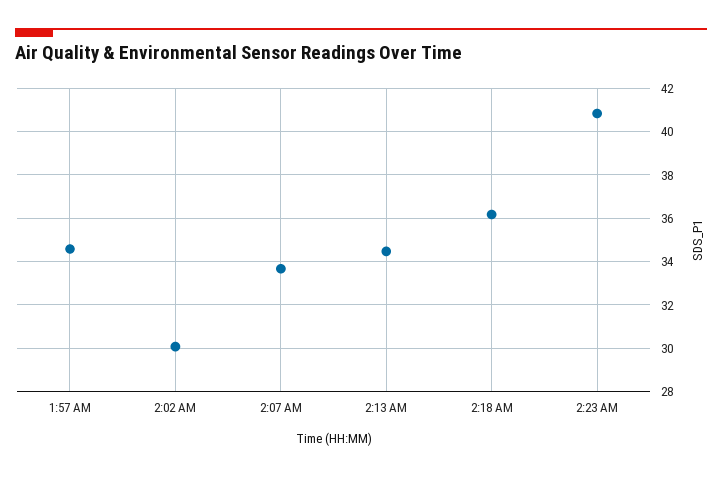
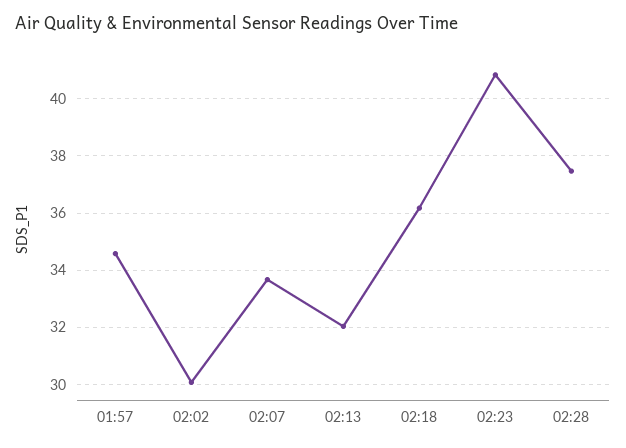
2:13 AM: 34.5 -> 32
02:28: none -> 37.5

